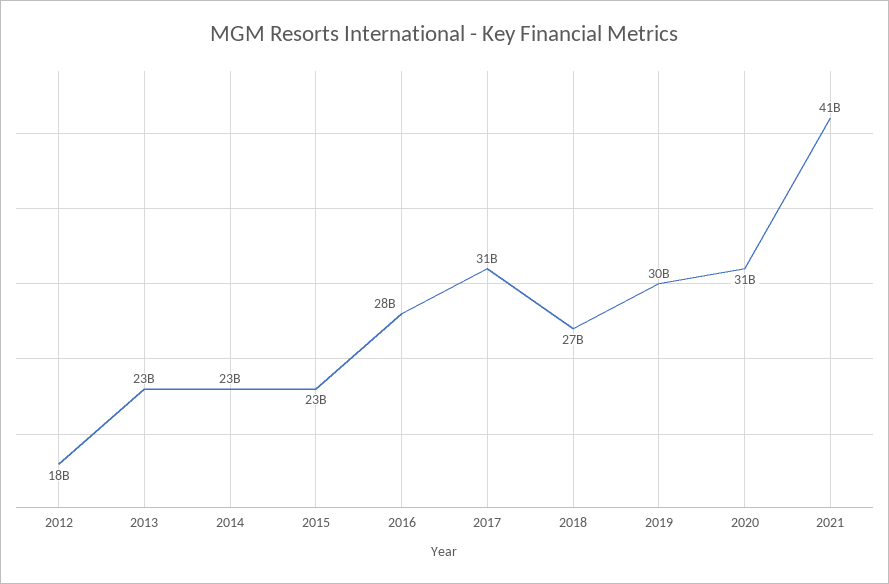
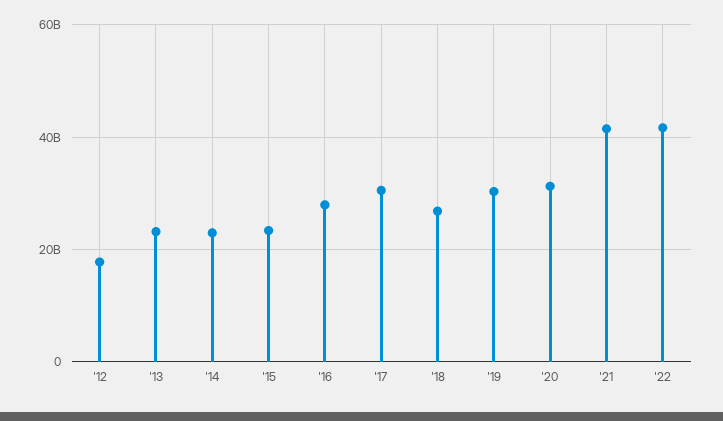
'22: none -> 42000000000

